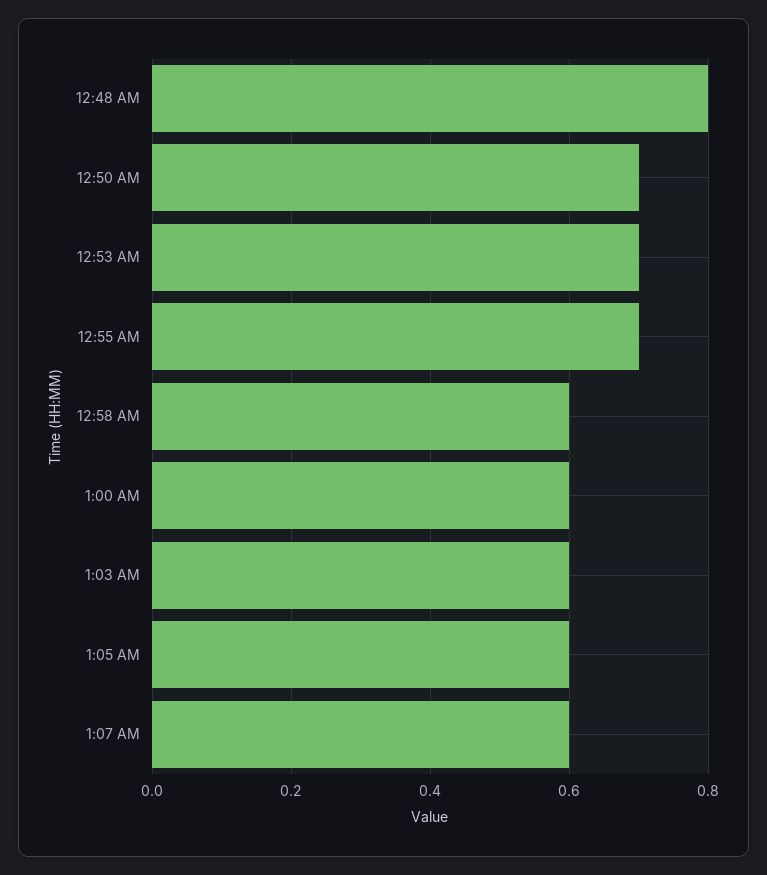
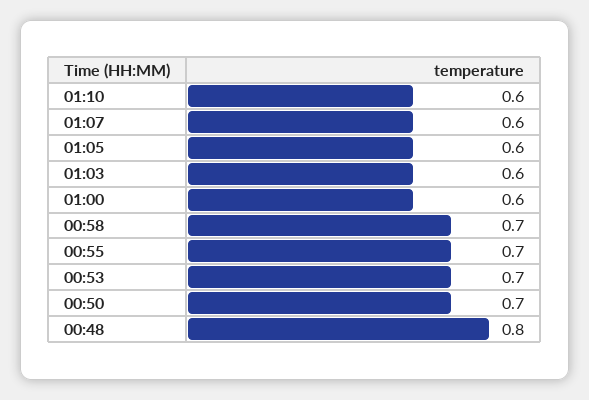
12:58 AM: 0.6 -> 0.7
01:10: none -> 0.6

